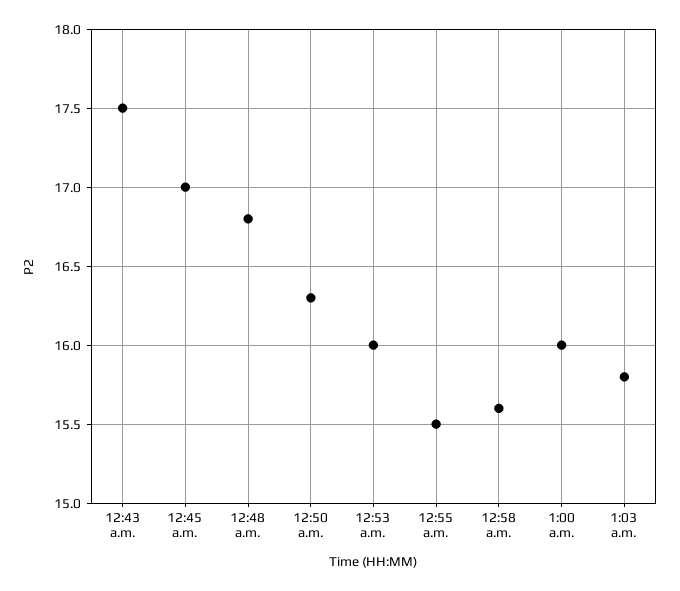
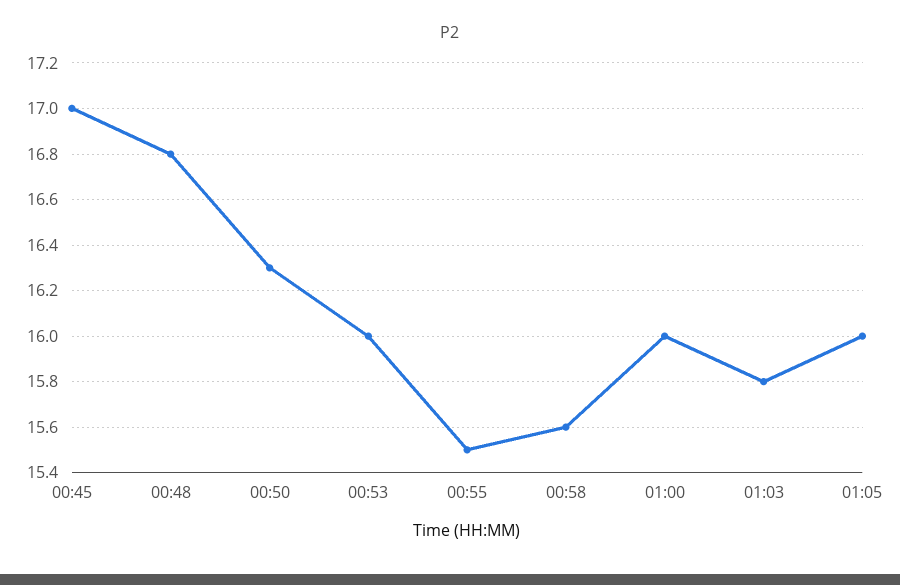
12:43 a.m.: 17.5 -> none
01:05: none -> 16

